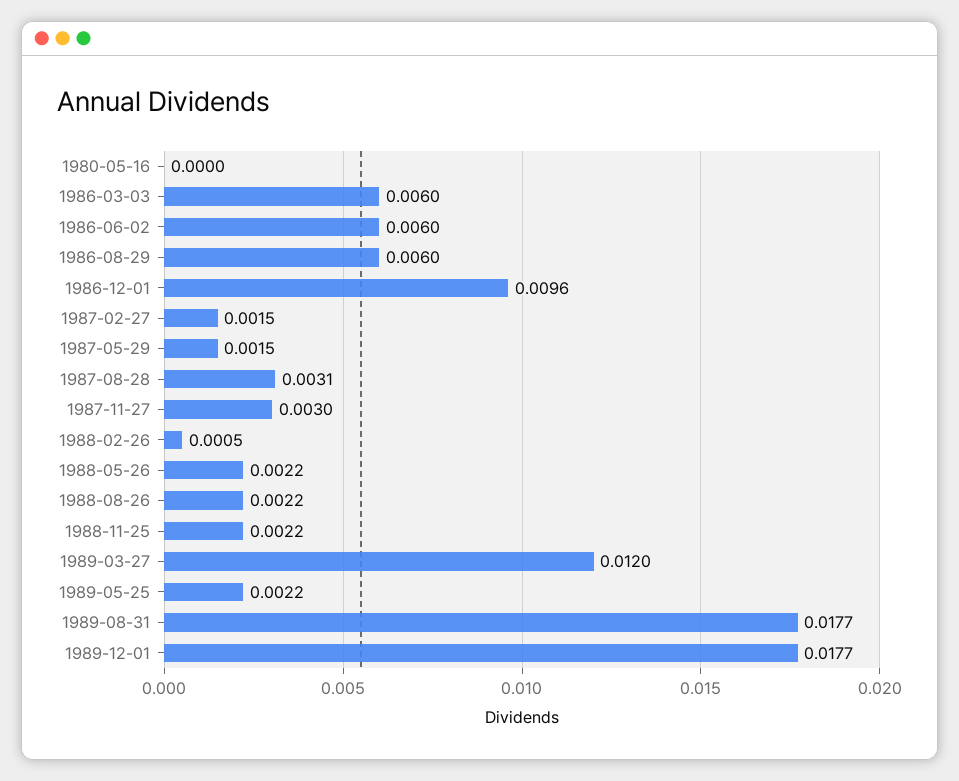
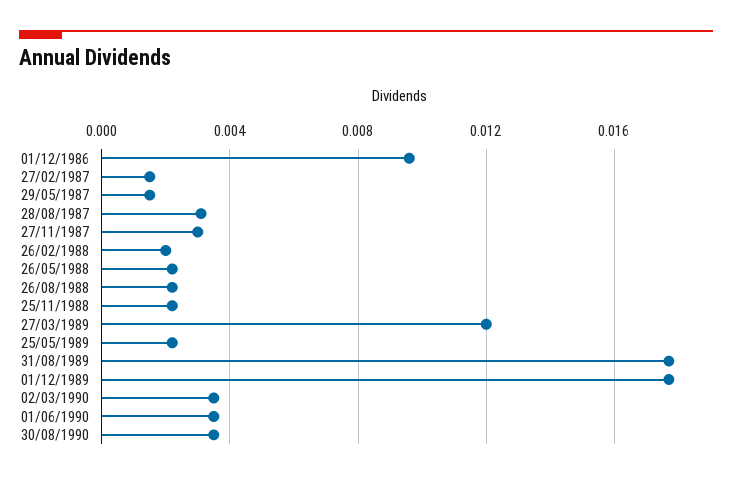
1980-05-16: 0 -> none
1986-03-03: 0.006 -> none
1986-06-02: 0.006 -> none
1986-08-29: 0.006 -> none
1988-02-26: 0.0005 -> 0.002
02/03/1990: none -> 0.0035
01/06/1990: none -> 0.0035
30/08/1990: none -> 0.0035

